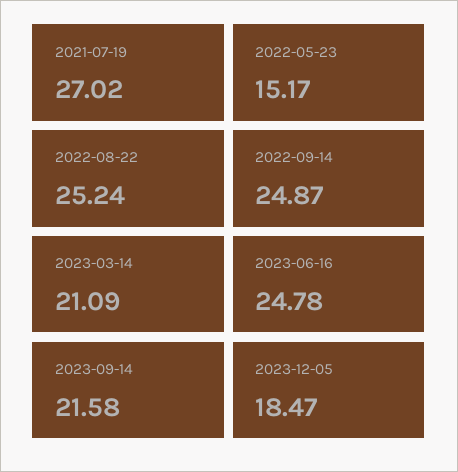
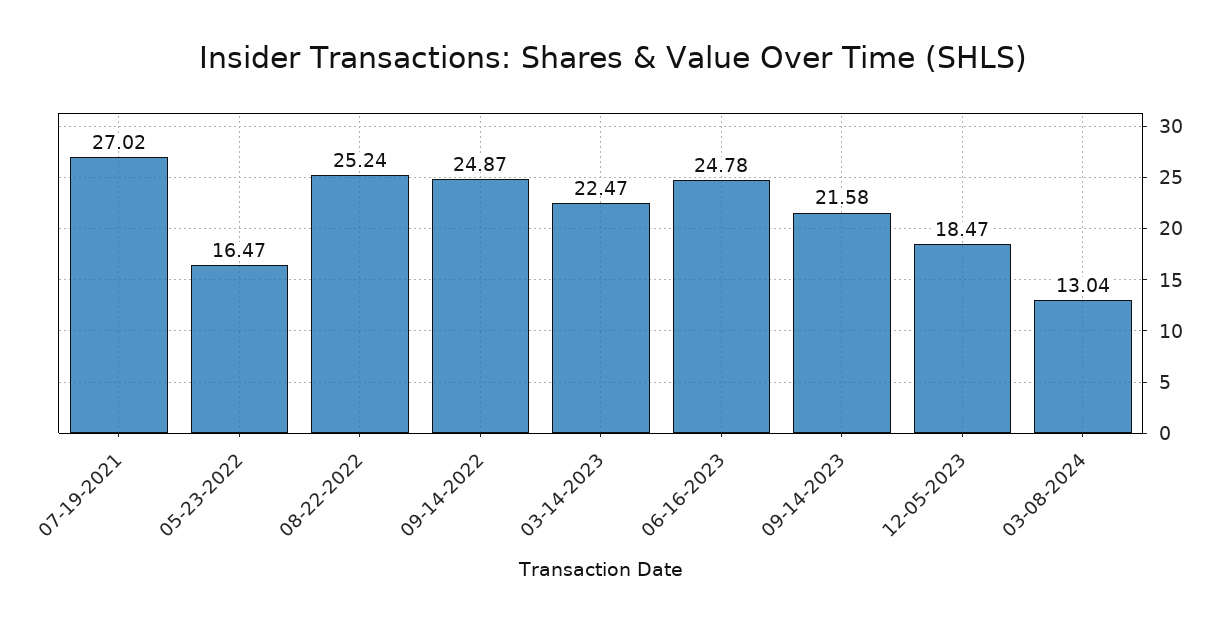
2022-05-23: 15.17 -> 16.47
2023-03-14: 21.09 -> 22.47
03-08-2024: none -> 13.04

